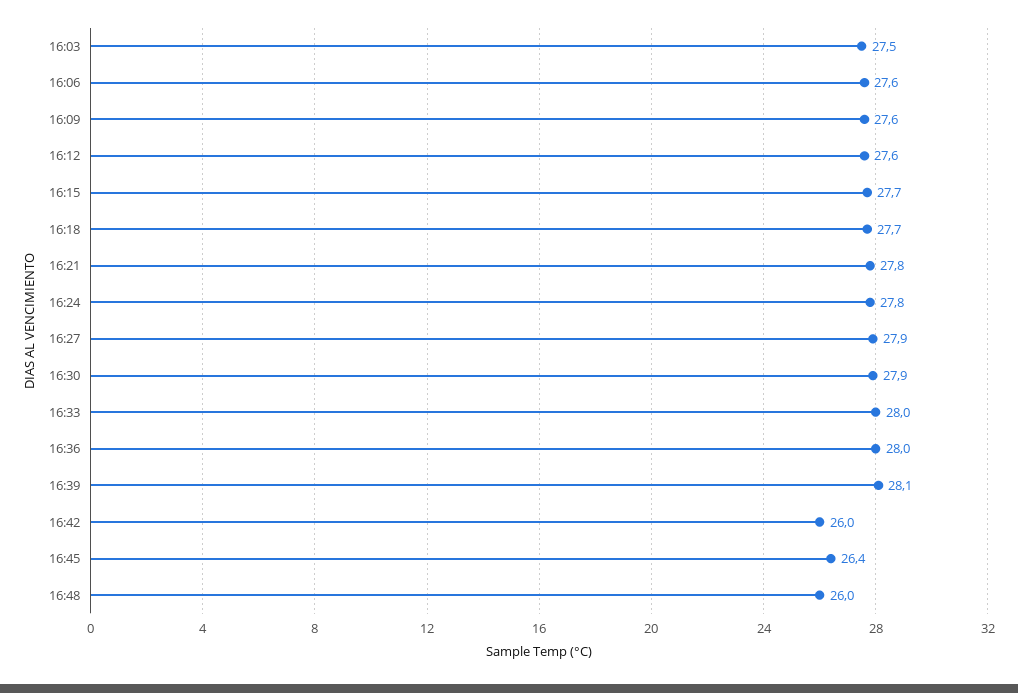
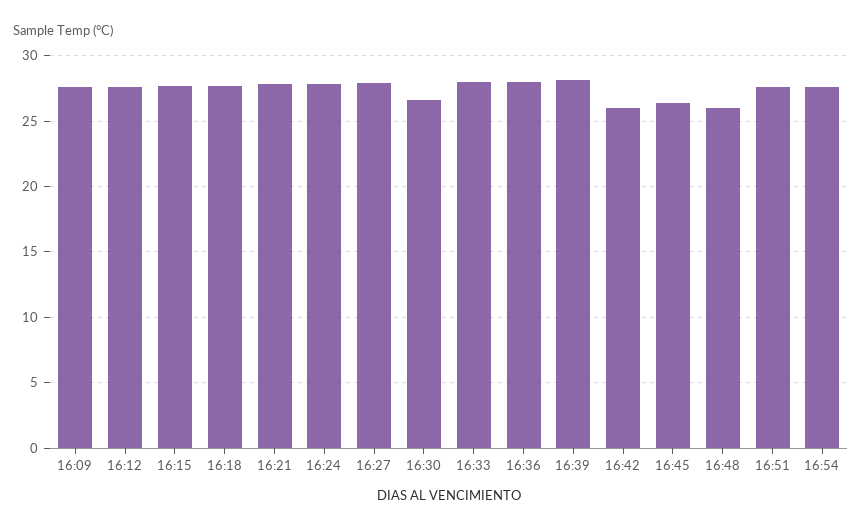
16:03: 27.5 -> none
16:06: 27.6 -> none
16:30: 27.9 -> 26.5
16:51: none -> 27.5
16:54: none -> 27.5

